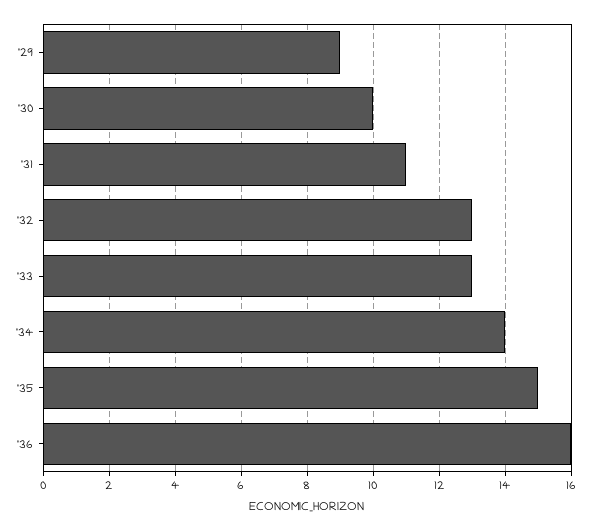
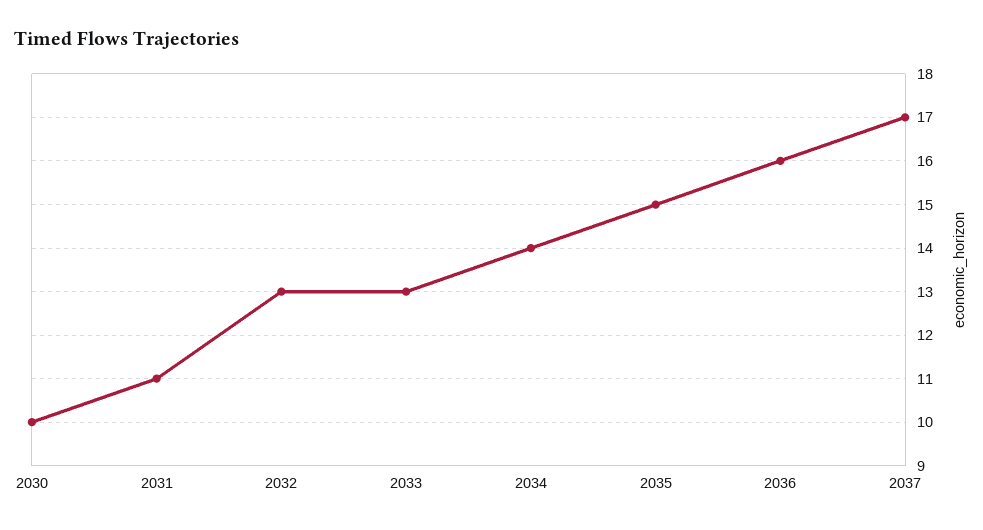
'29: 9 -> none
2037: none -> 17

